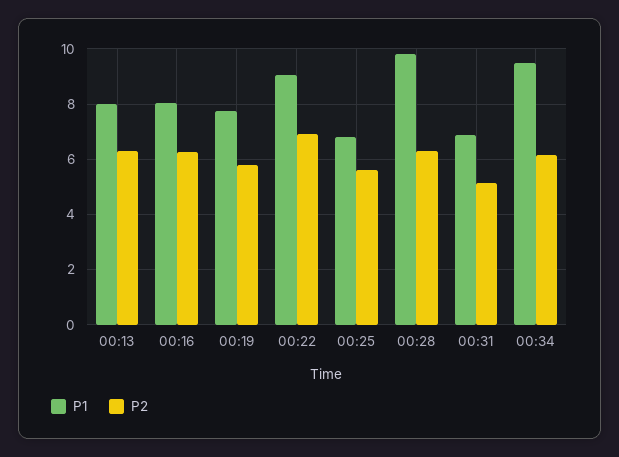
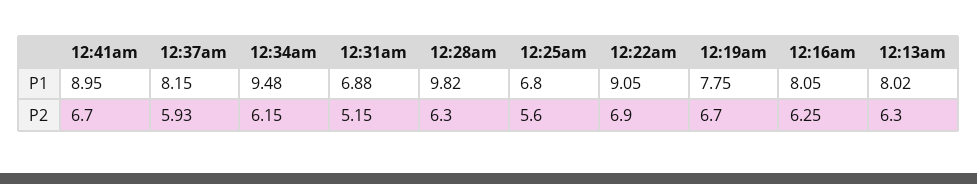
P2, 00:19: 5.75 -> 6.7
P1, 12:41am: none -> 8.95
P1, 12:37am: none -> 8.15
P2, 12:41am: none -> 6.7
P2, 12:37am: none -> 5.93

